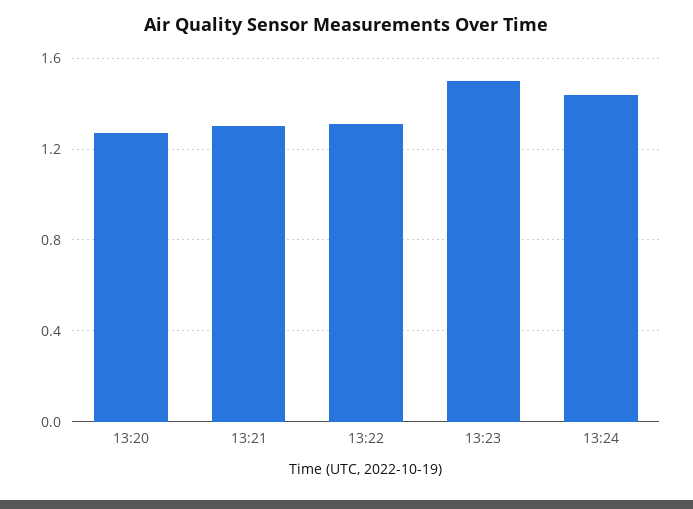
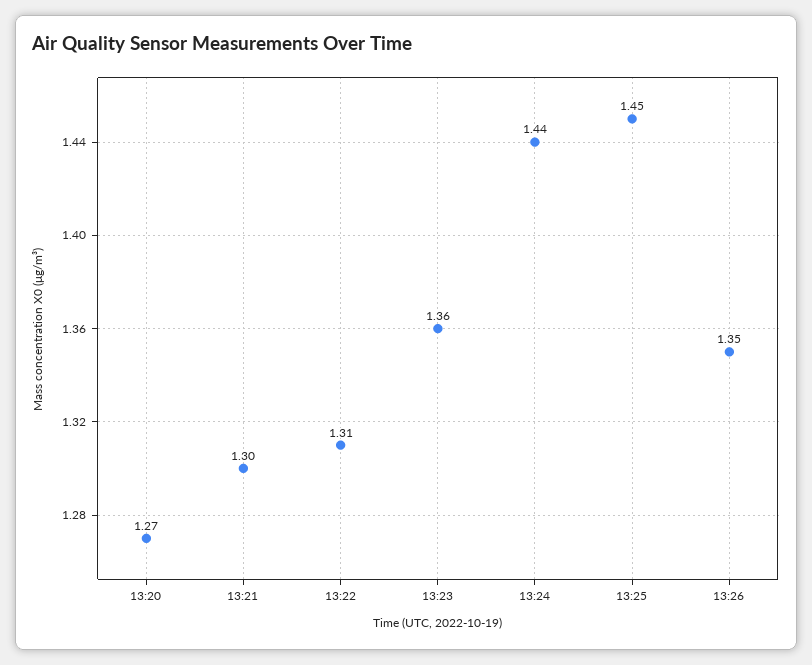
13:23: 1.5 -> 1.36
13:25: none -> 1.45
13:26: none -> 1.35

